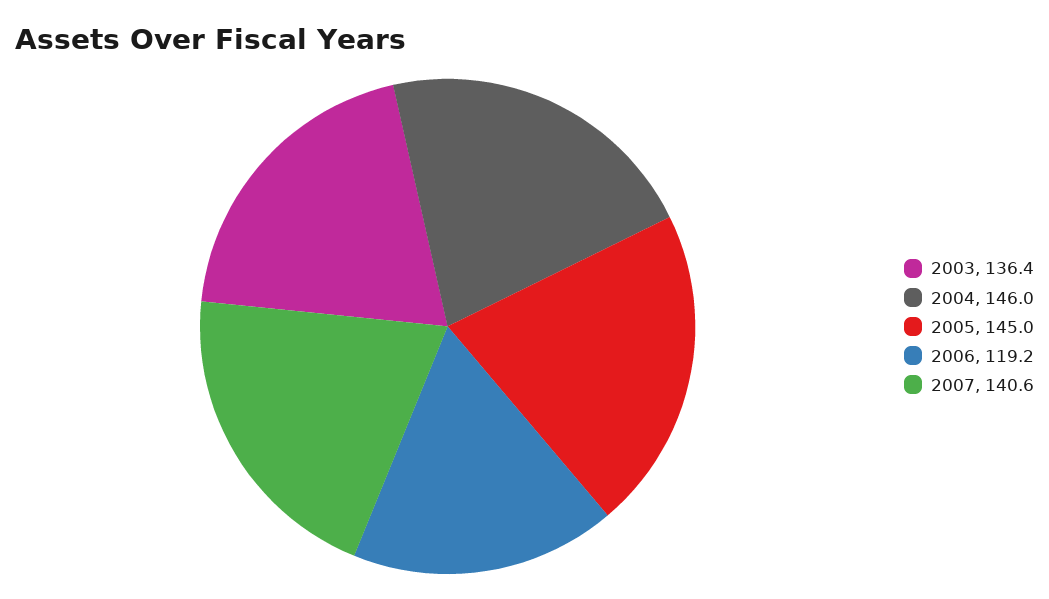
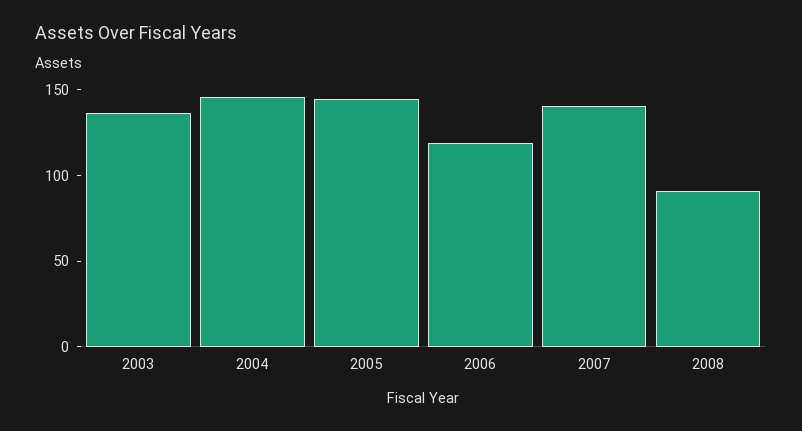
2008: none -> 90

